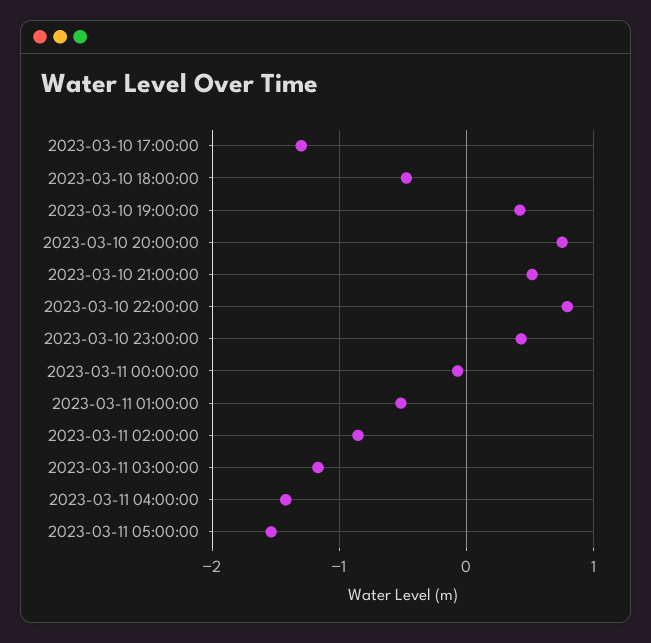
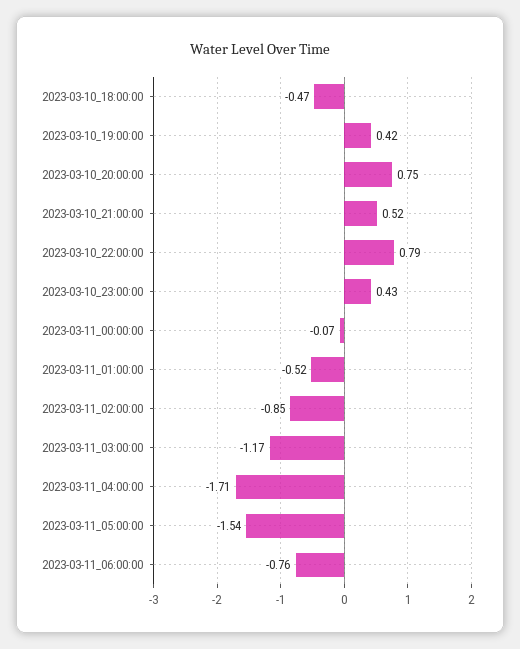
2023-03-10 17:00:00: -1.3 -> none
2023-03-11 04:00:00: -1.4 -> -1.71
2023-03-11_06:00:00: none -> -0.76

